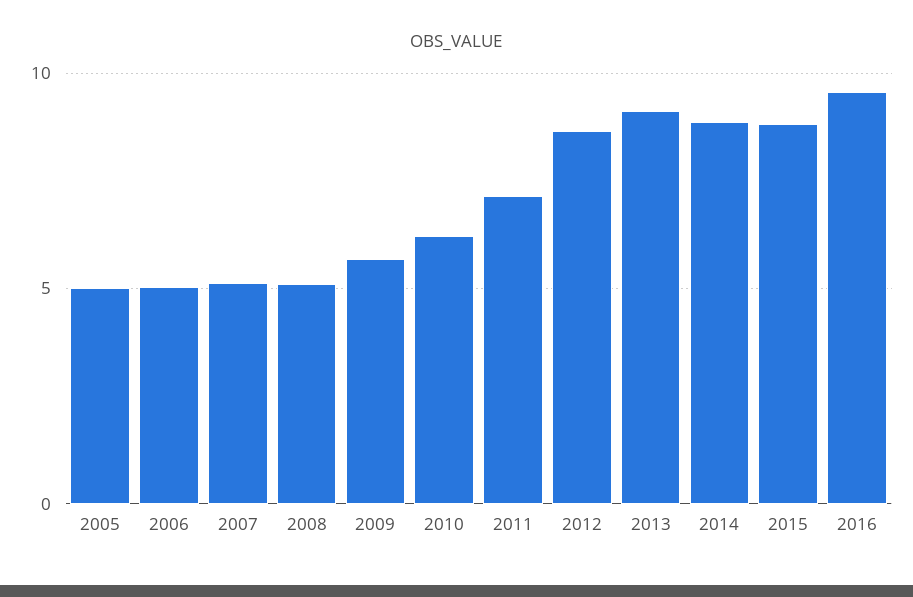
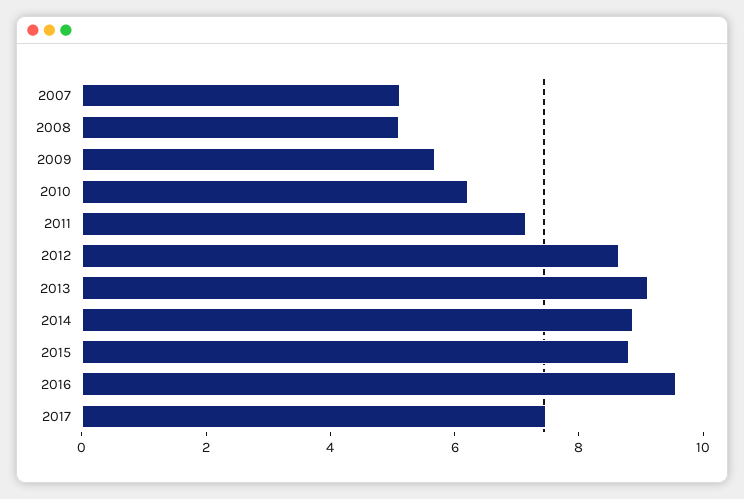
2005: 5 -> none
2006: 5 -> none
2017: none -> 7.5

